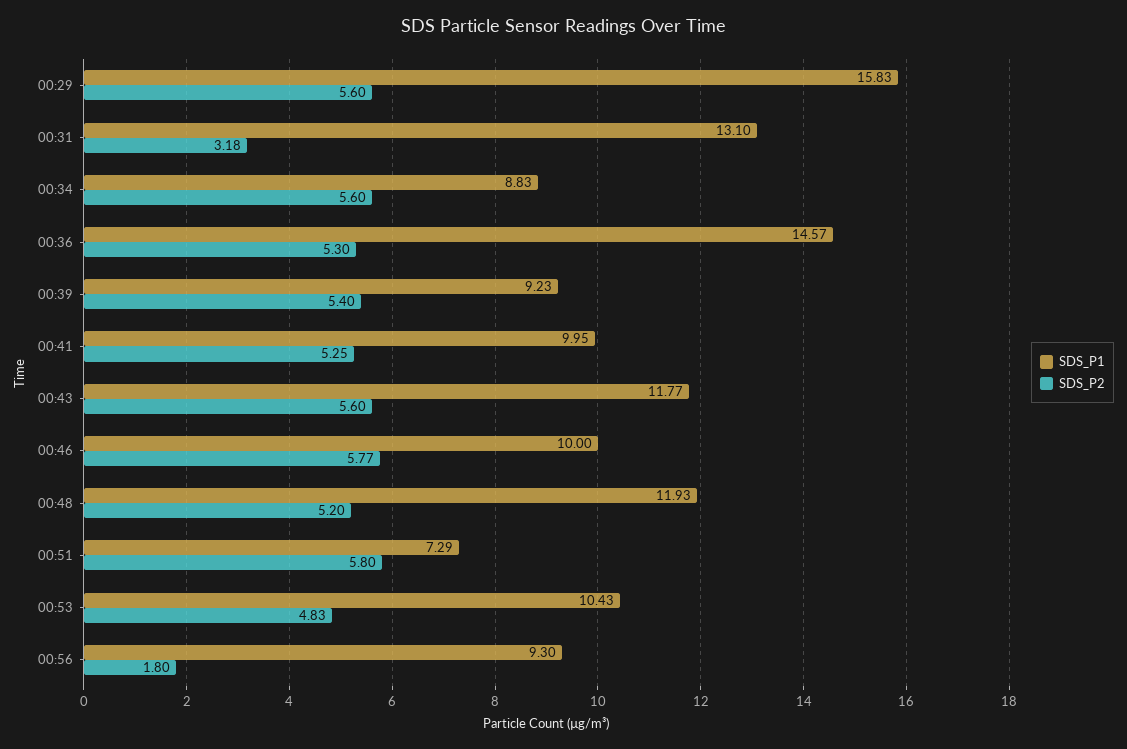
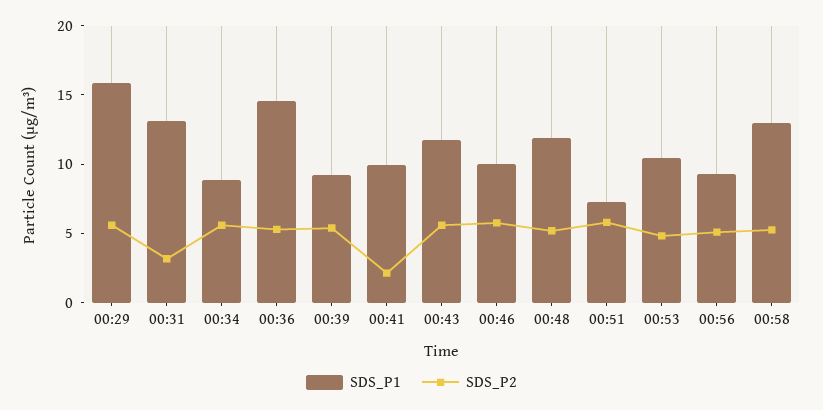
SDS_P2, 00:41: 5.25 -> 2
SDS_P2, 00:56: 1.8 -> 5
SDS_P1, 00:58: none -> 13
SDS_P2, 00:58: none -> 5

